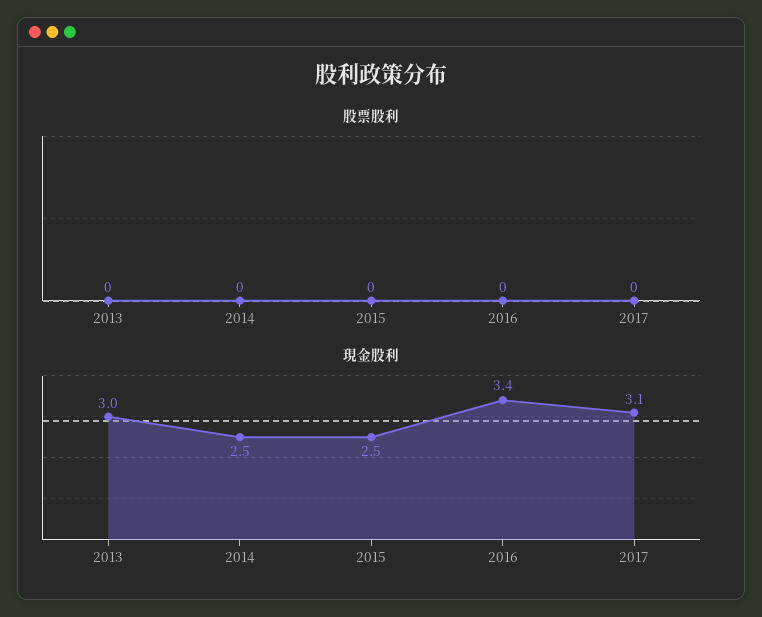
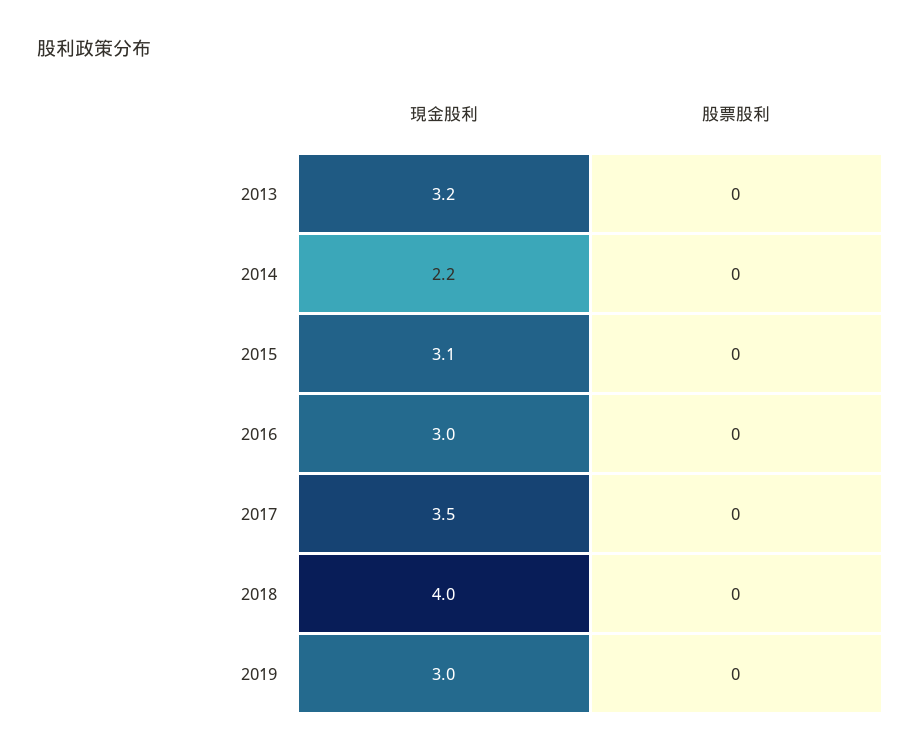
現金股利, 2013: 3 -> 3.2
現金股利, 2014: 2.5 -> 2.2
現金股利, 2015: 2.5 -> 3.1
現金股利, 2016: 3.4 -> 3
現金股利, 2017: 3.1 -> 3.5
現金股利, 2018: none -> 4
股票股利, 2018: none -> 0
現金股利, 2019: none -> 3
股票股利, 2019: none -> 0

